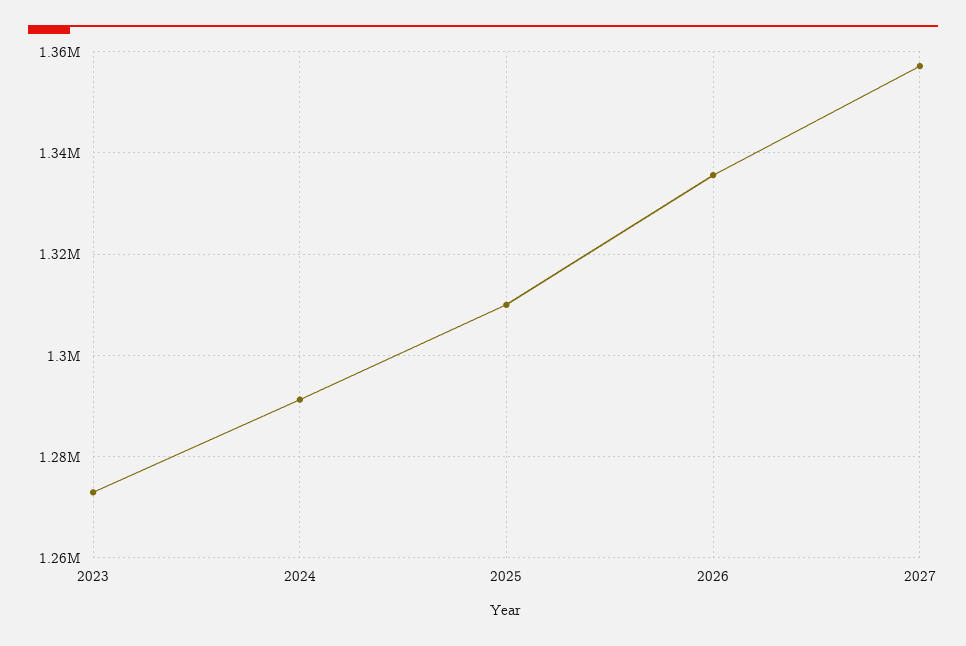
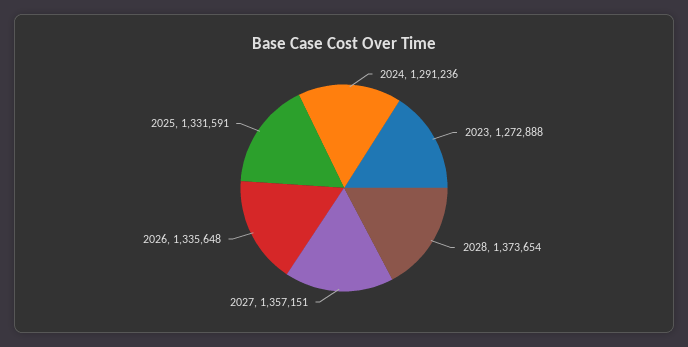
2025: 1310000 -> 1331591
2028: none -> 1373654

